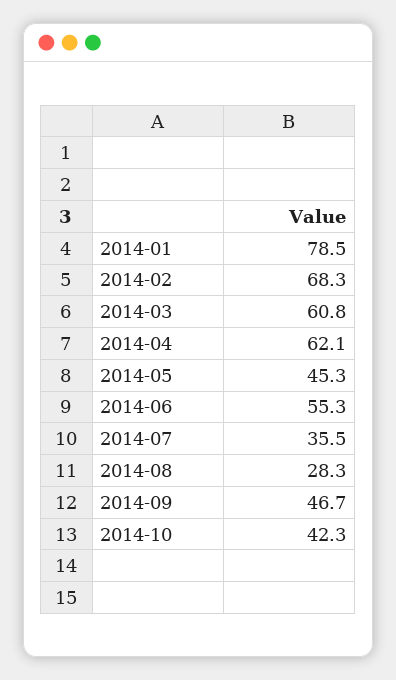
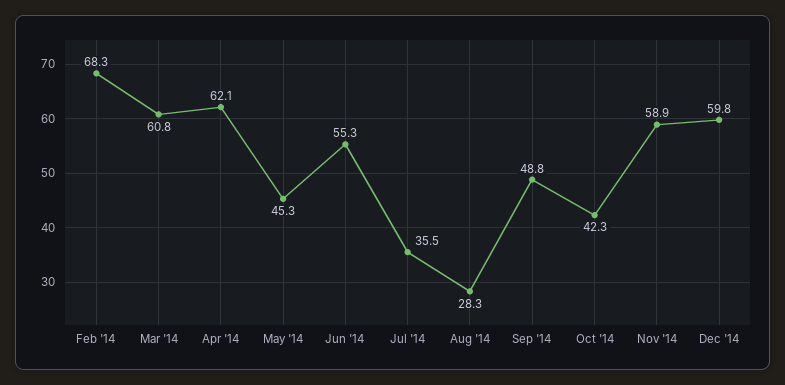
2014-01: 78.5 -> none
2014-09: 46.7 -> 48.8
Nov '14: none -> 58.9
Dec '14: none -> 59.8

